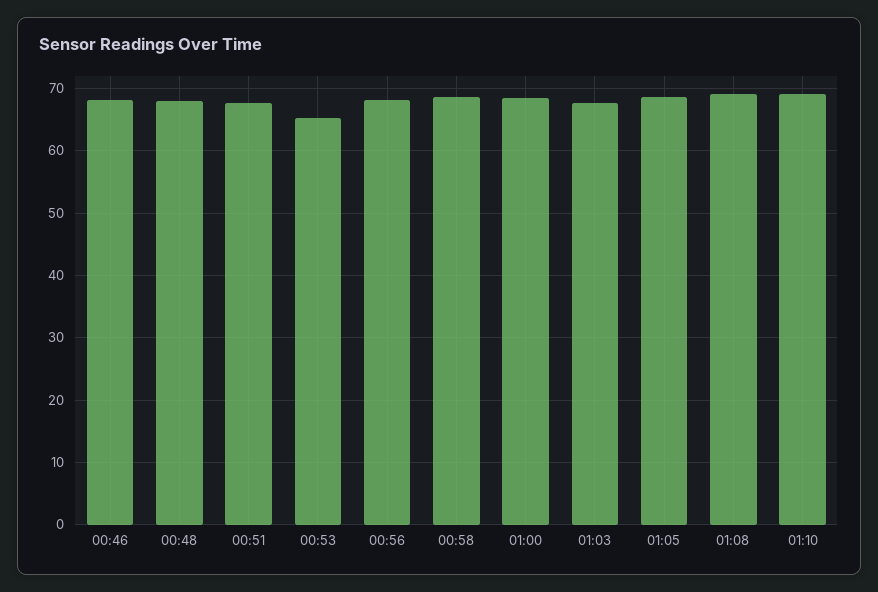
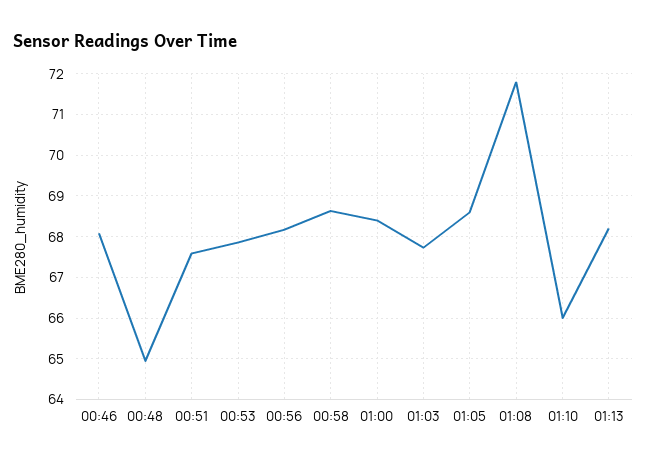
00:48: 68 -> 65
00:53: 65 -> 67.8
01:08: 69 -> 71.8
01:10: 69 -> 66
01:13: none -> 68.2

